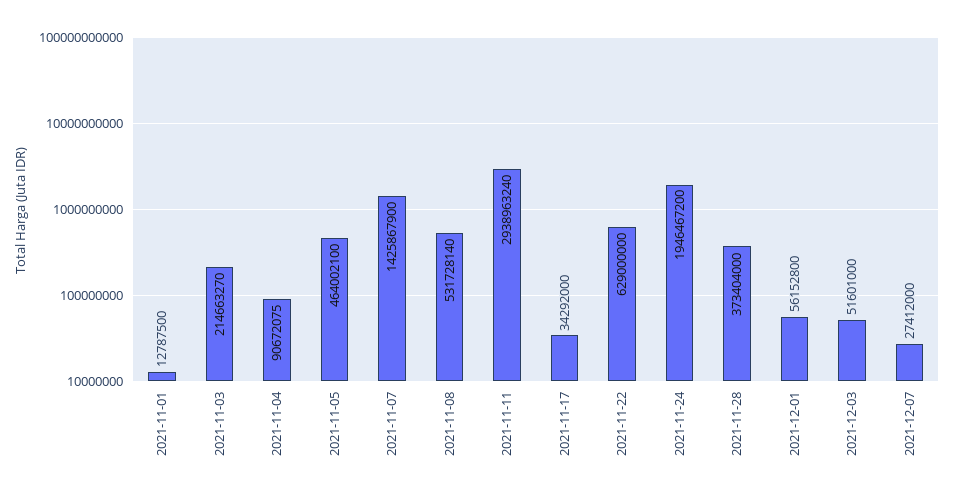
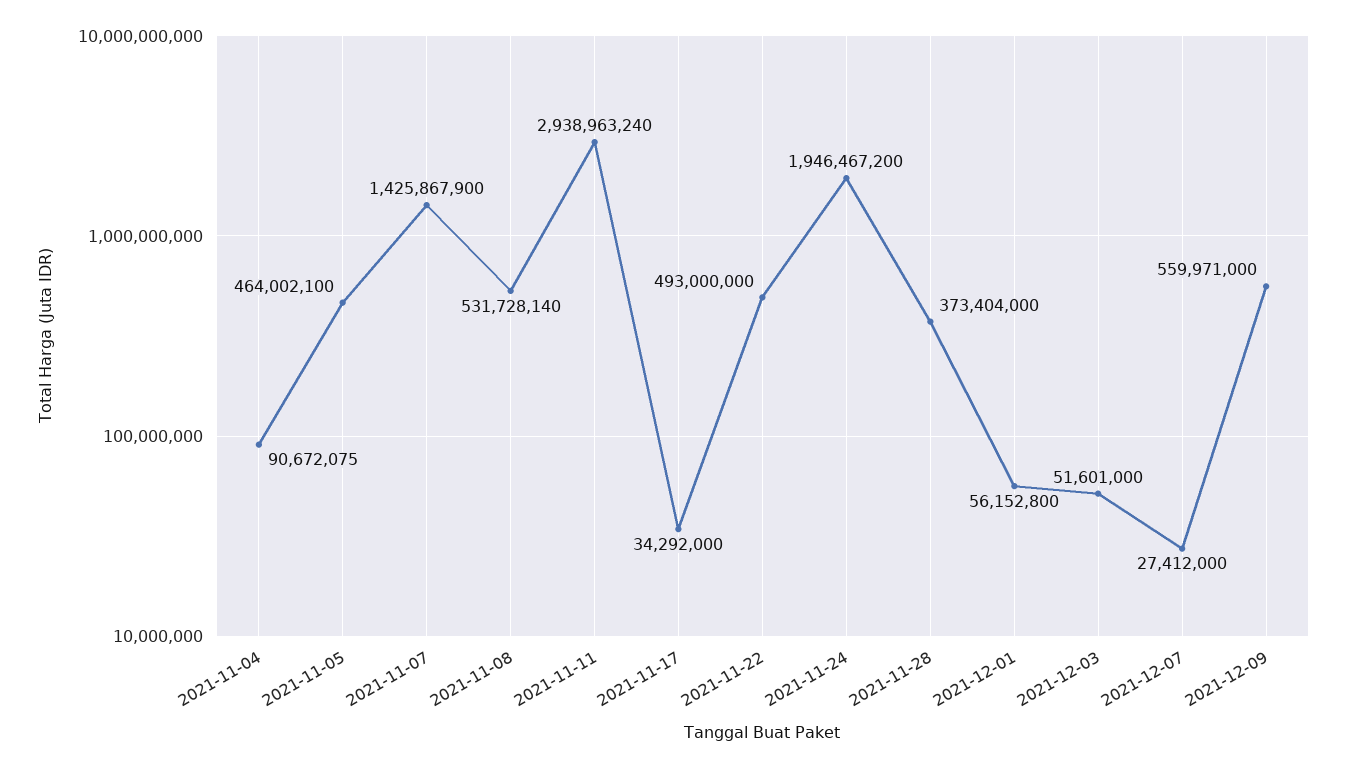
2021-11-01: 12787500 -> none
2021-11-03: 214663270 -> none
2021-11-22: 629000000 -> 493000000
2021-12-09: none -> 559971000

